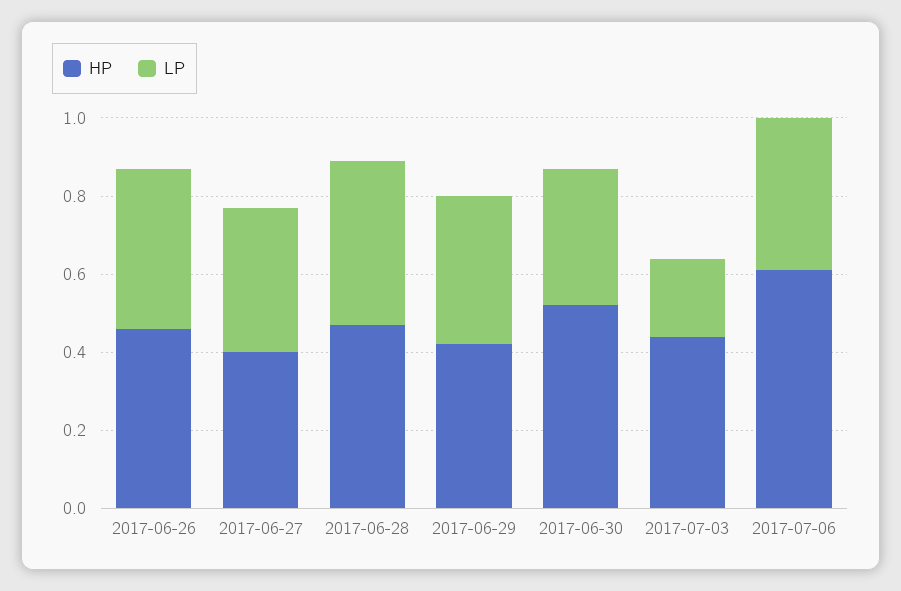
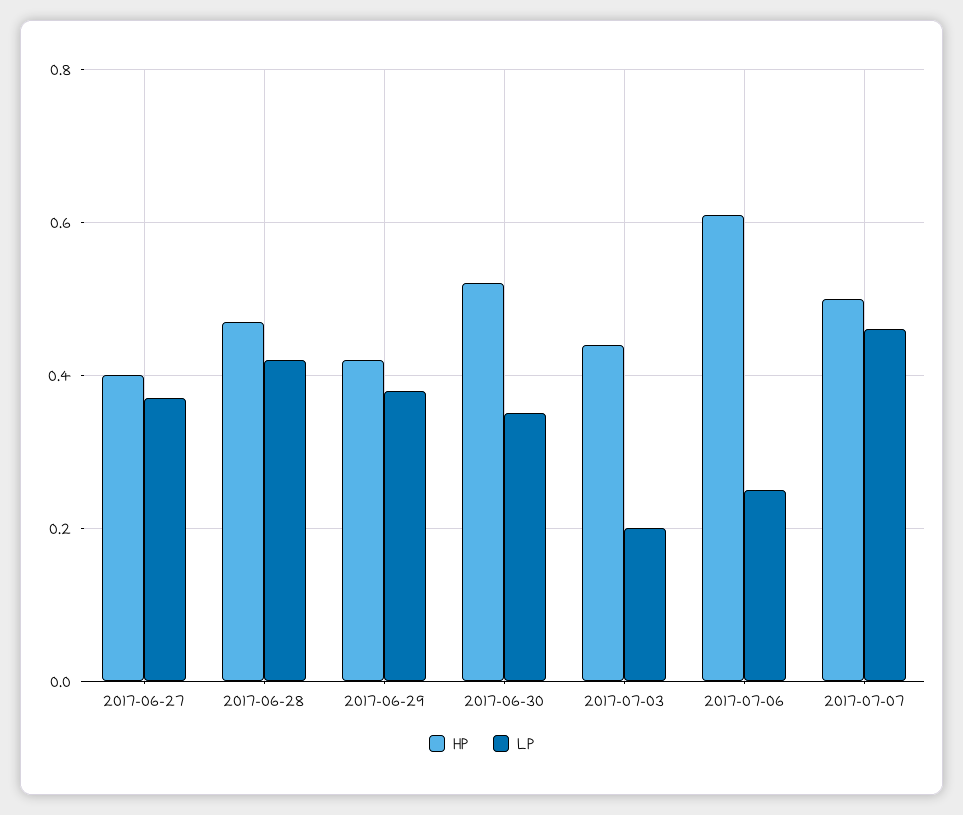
HP, 2017-06-26: 0.45 -> none
LP, 2017-06-26: 0.4 -> none
LP, 2017-07-06: 0.4 -> 0.25
HP, 2017-07-07: none -> 0.5
LP, 2017-07-07: none -> 0.45

